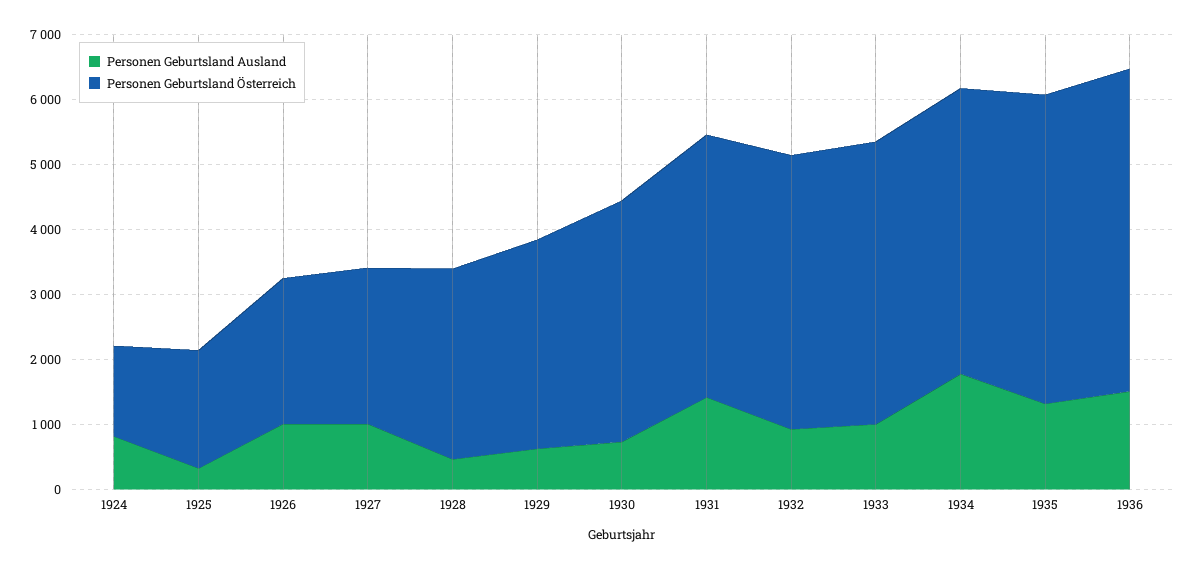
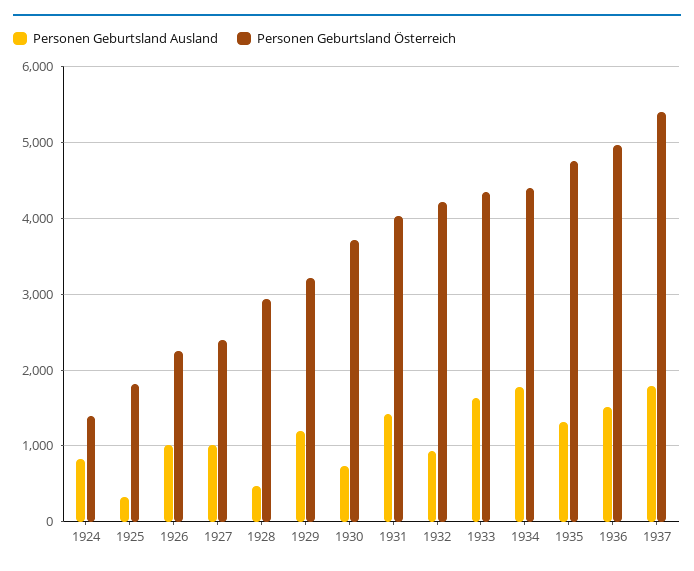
Personen Geburtsland Ausland, 1929: 600 -> 1200
Personen Geburtsland Ausland, 1933: 1000 -> 1600
Personen Geburtsland Ausland, 1937: none -> 1800
Personen Geburtsland Österreich, 1937: none -> 5400

